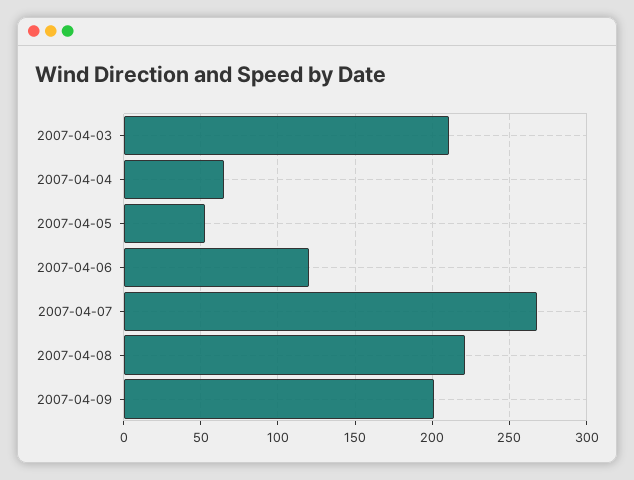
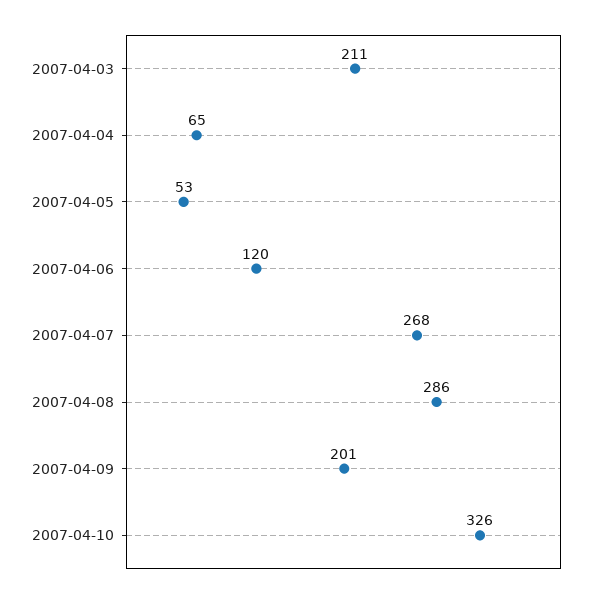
2007-04-08: 220 -> 286
2007-04-10: none -> 326

